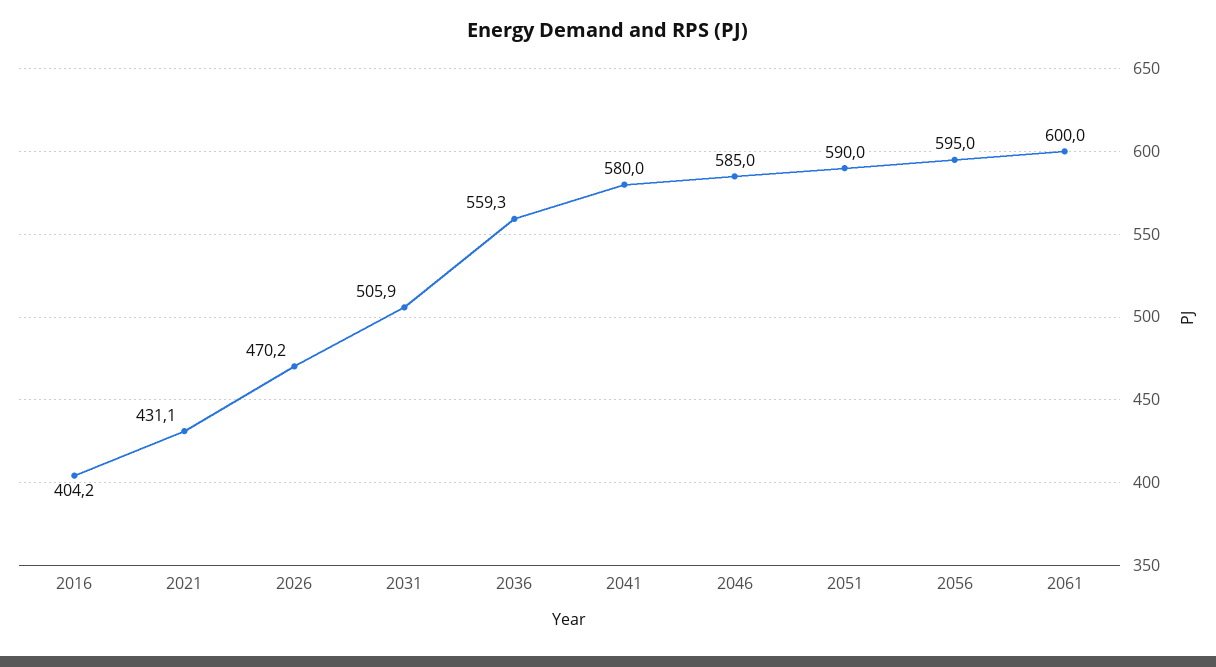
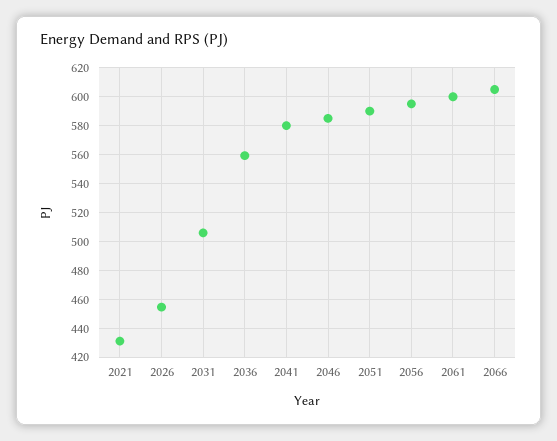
2016: 404.2 -> none
2026: 470.2 -> 455
2066: none -> 605

